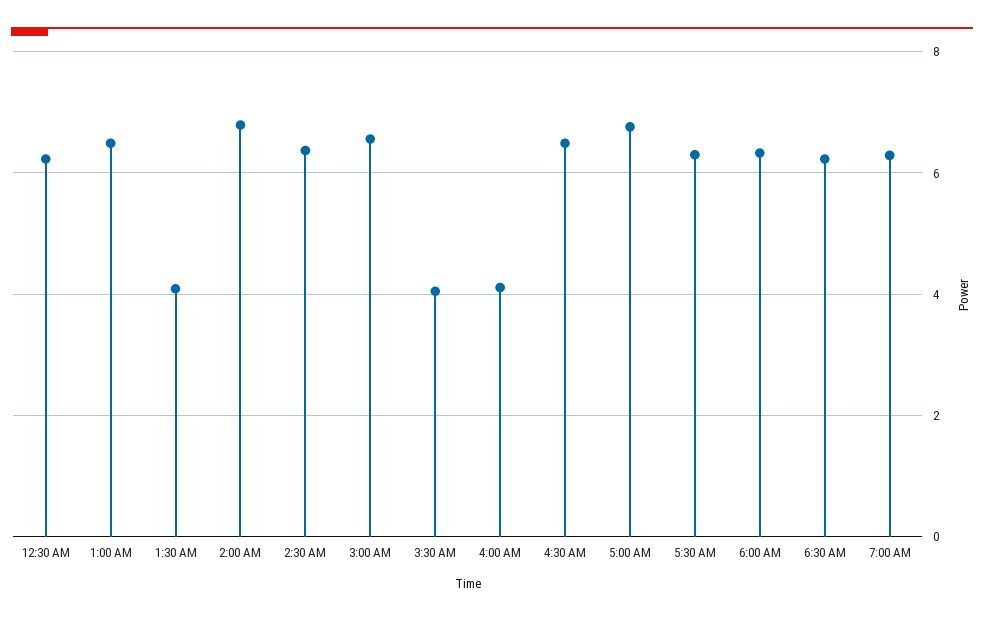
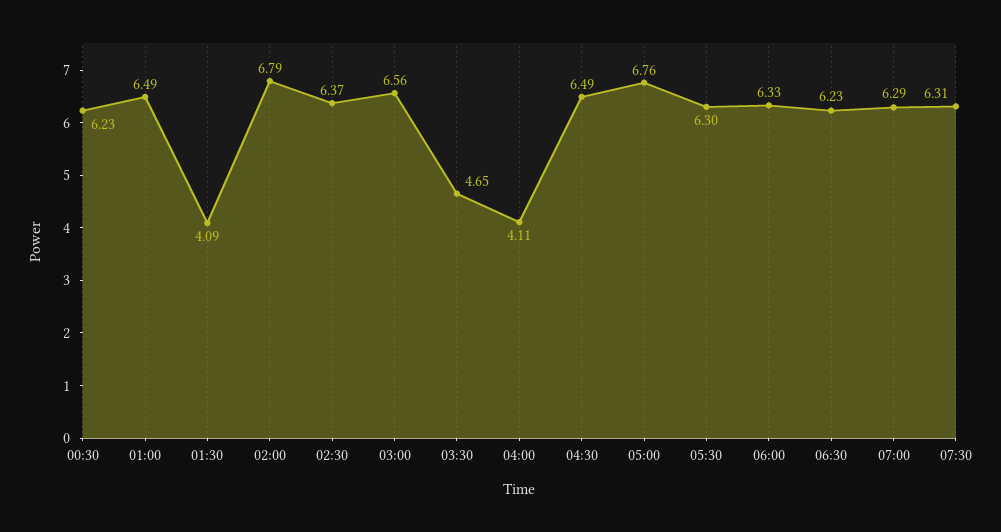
3:30 AM: 4 -> 4.65
07:30: none -> 6.31

